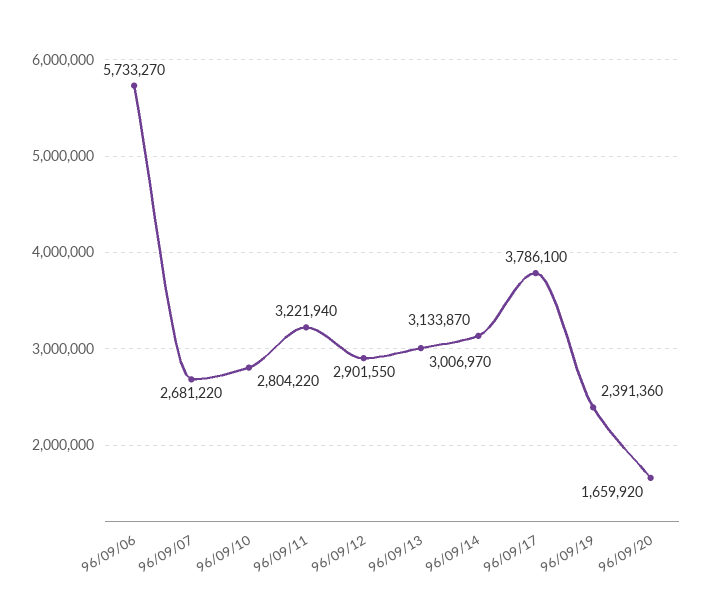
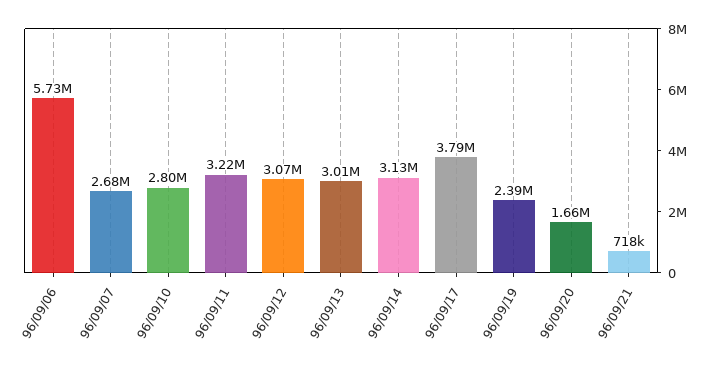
96/09/12: 2901550 -> 3070000
96/09/21: none -> 718000

